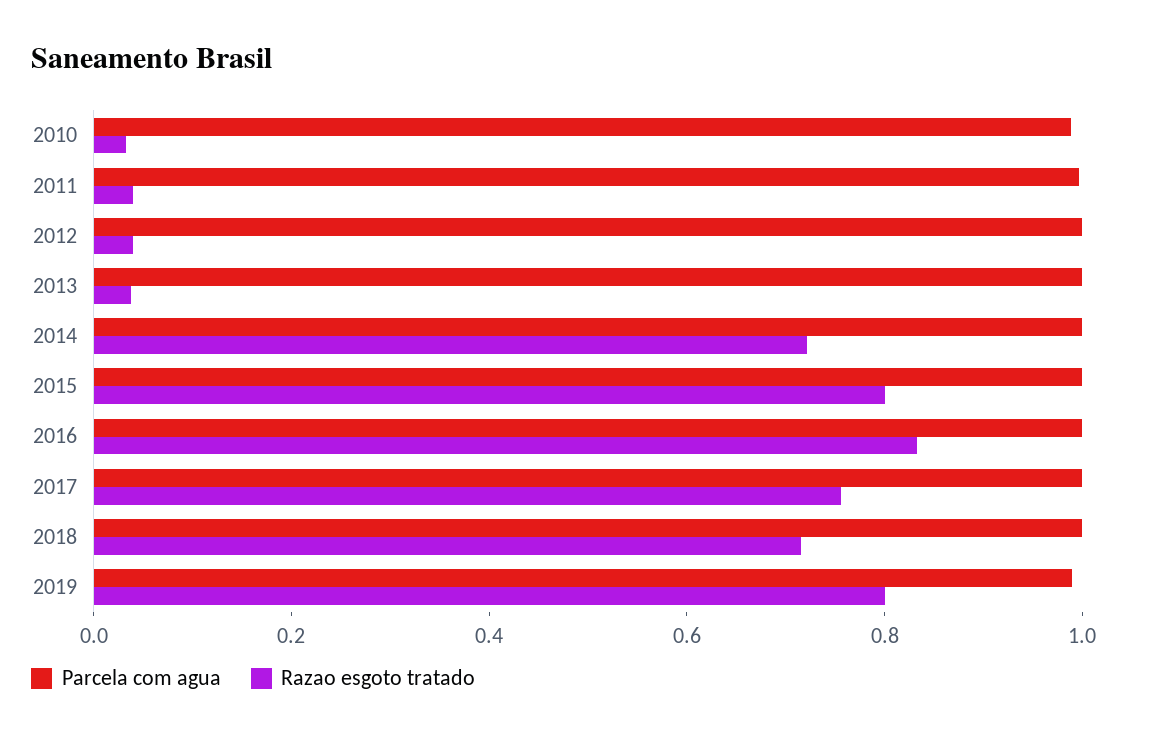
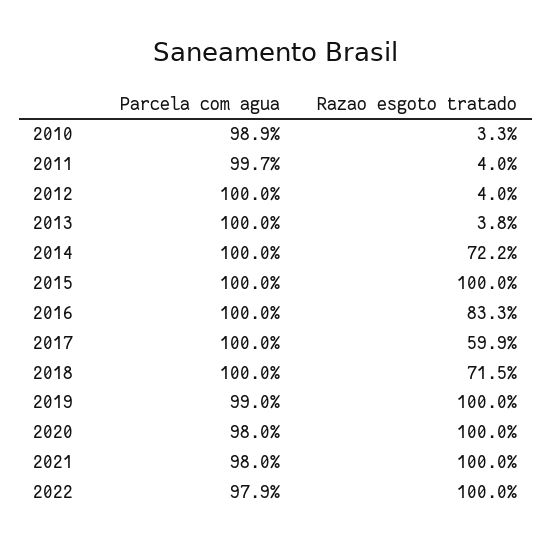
Razao esgoto tratado, 2015: 0.8 -> 1
Razao esgoto tratado, 2017: 0.75 -> 0.599
Razao esgoto tratado, 2019: 0.8 -> 1
Parcela com agua, 2020: none -> 0.98
Razao esgoto tratado, 2020: none -> 1
Parcela com agua, 2021: none -> 0.98
Razao esgoto tratado, 2021: none -> 1
Parcela com agua, 2022: none -> 0.979
Razao esgoto tratado, 2022: none -> 1

